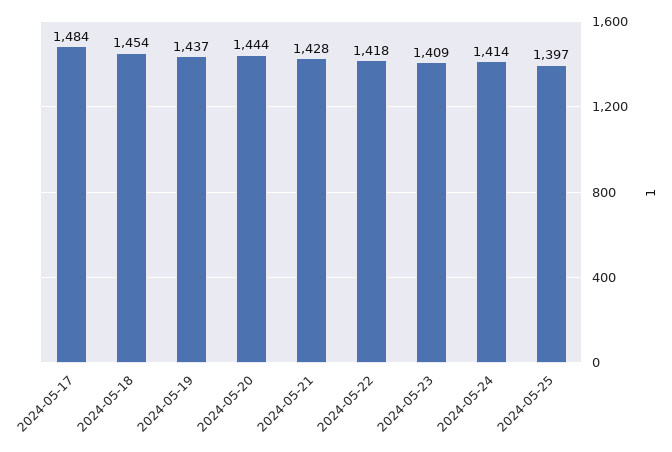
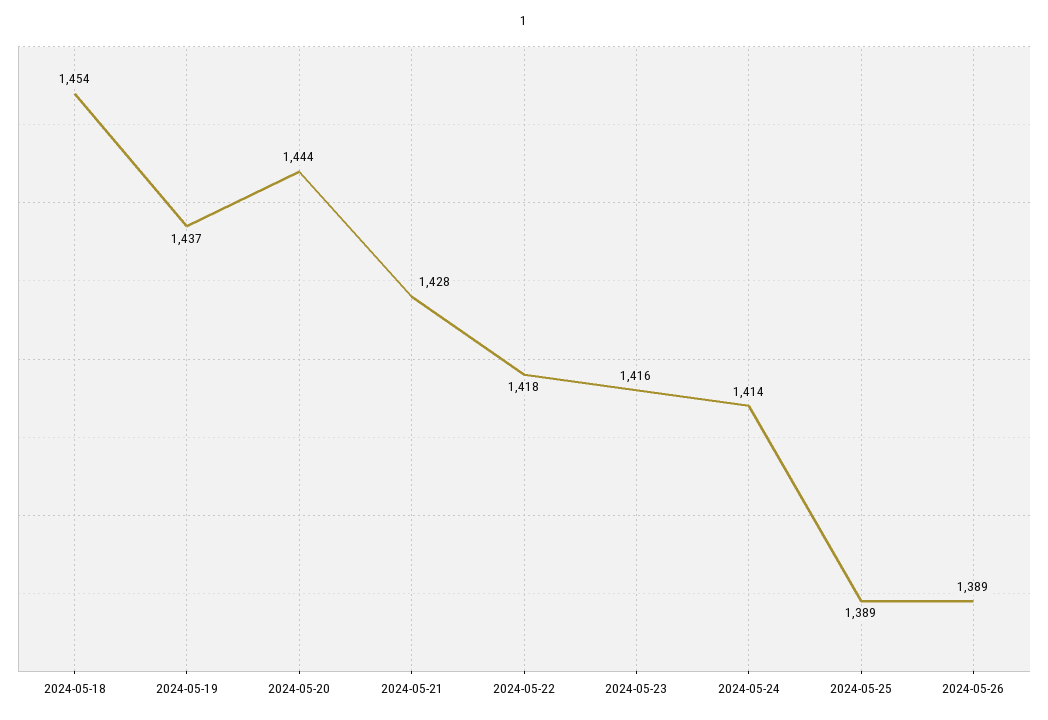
2024-05-17: 1484 -> none
2024-05-23: 1409 -> 1416
2024-05-25: 1397 -> 1389
2024-05-26: none -> 1389

